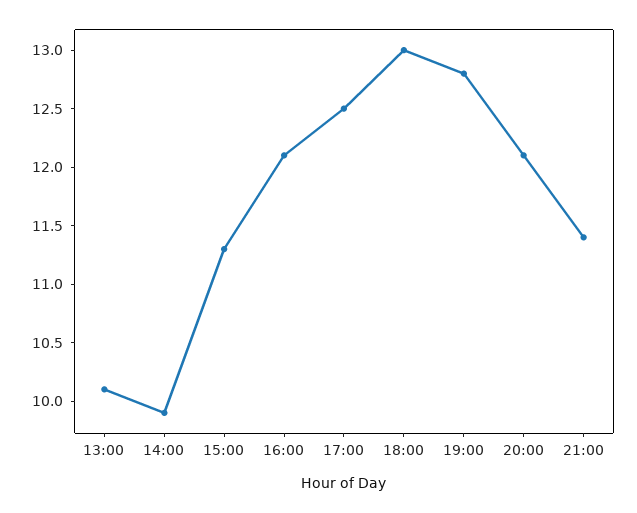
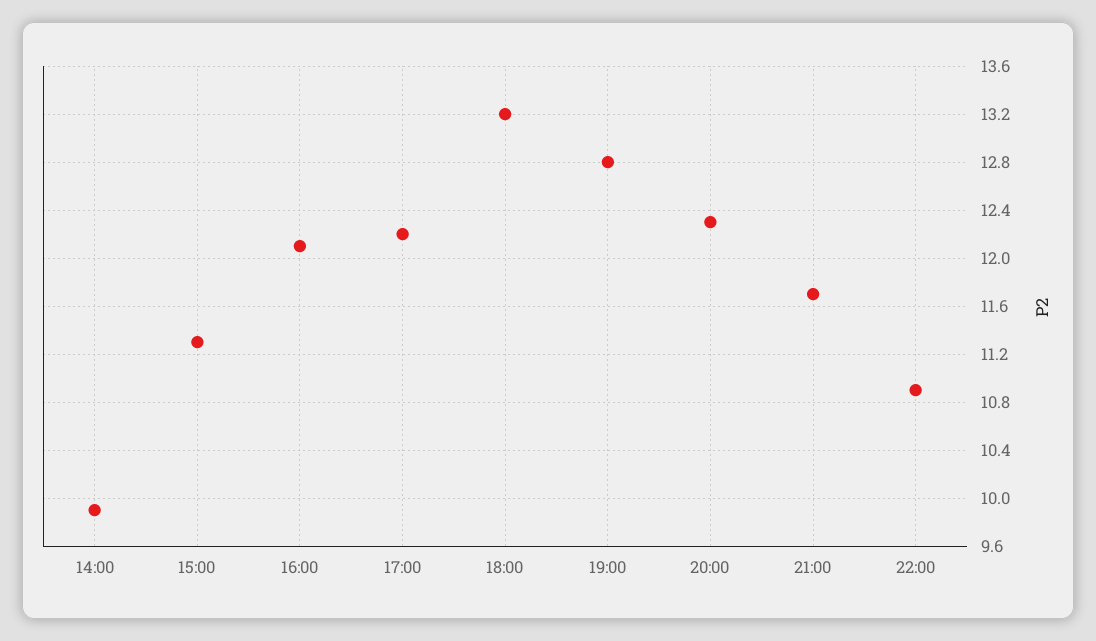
13:00: 10.1 -> none
17:00: 12.5 -> 12.2
18:00: 13 -> 13.2
20:00: 12.1 -> 12.3
21:00: 11.4 -> 11.7
22:00: none -> 10.9

